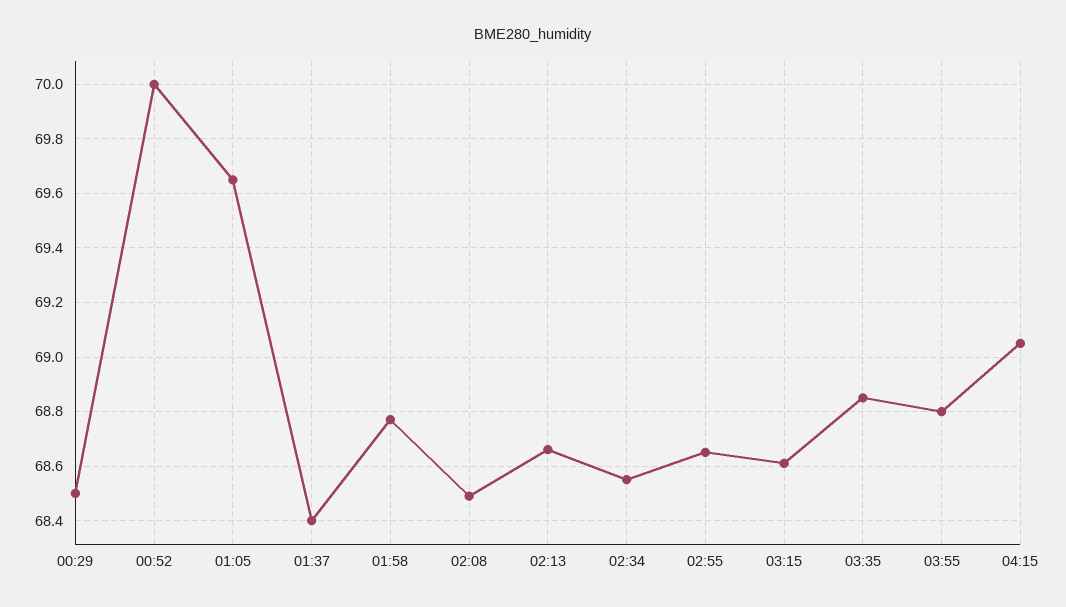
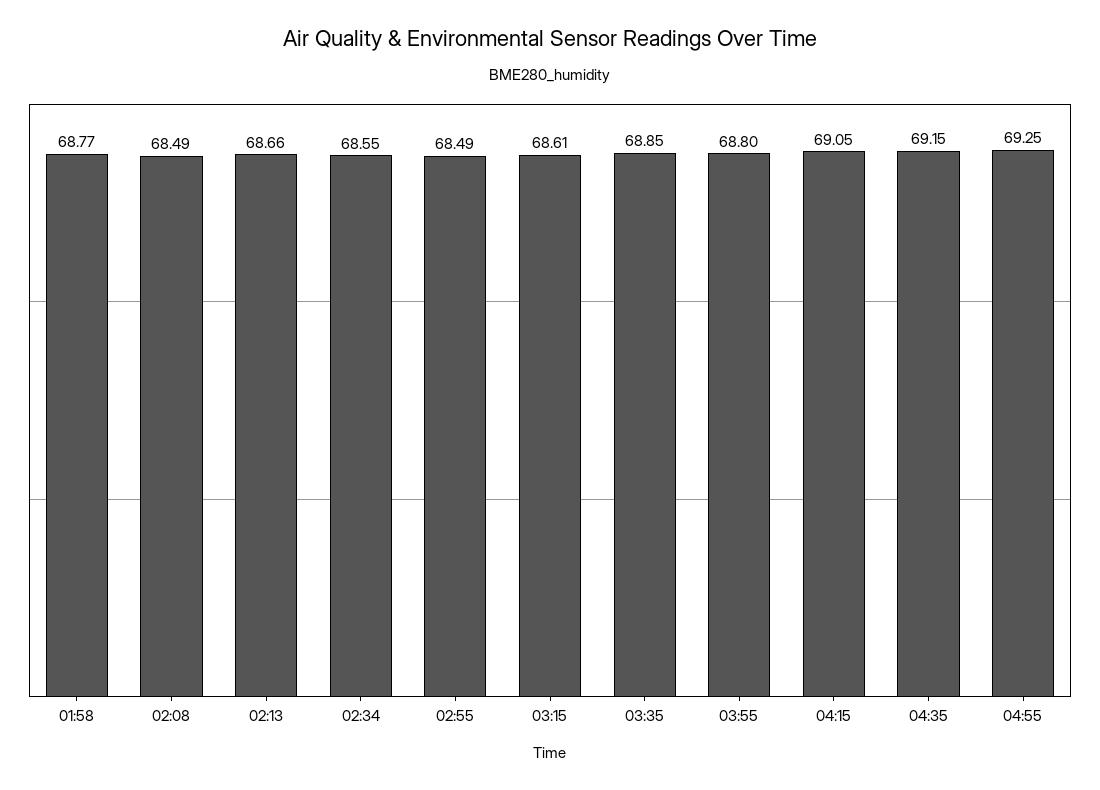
00:29: 68.5 -> none
00:52: 70 -> none
01:05: 69.65 -> none
01:37: 68.4 -> none
02:55: 68.65 -> 68.49
04:35: none -> 69.15
04:55: none -> 69.25

